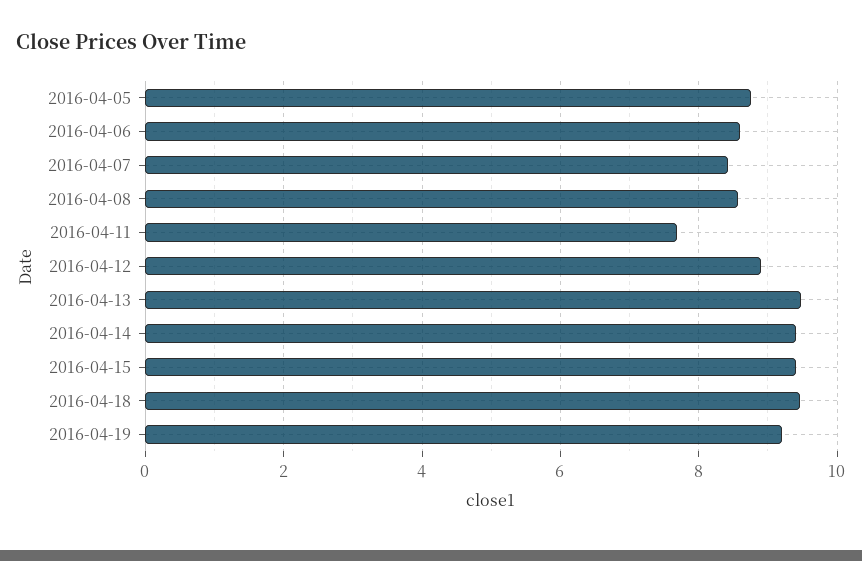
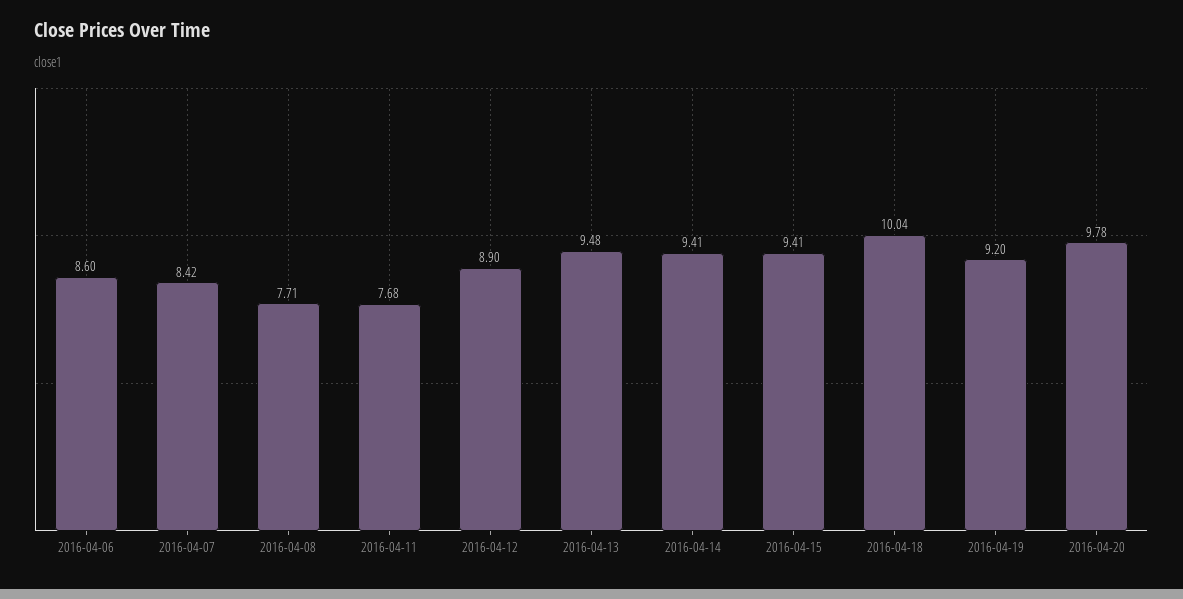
2016-04-05: 8.8 -> none
2016-04-08: 8.6 -> 7.71
2016-04-18: 9.4 -> 10.04
2016-04-20: none -> 9.78

